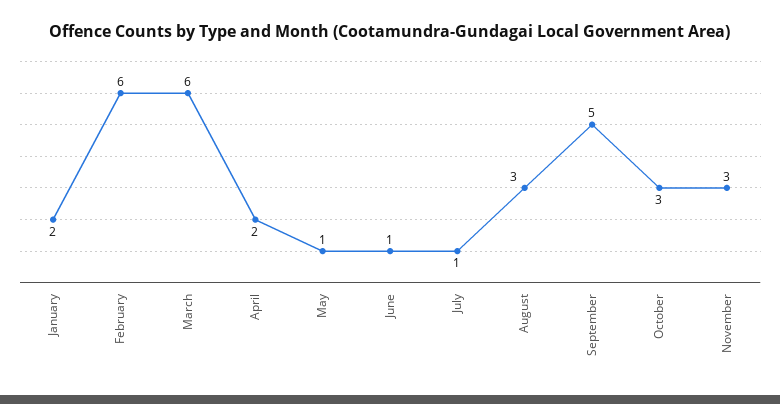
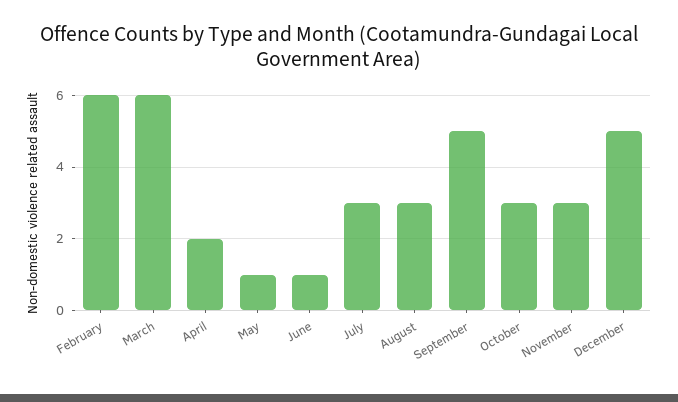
January: 2 -> none
July: 1 -> 3
December: none -> 5

